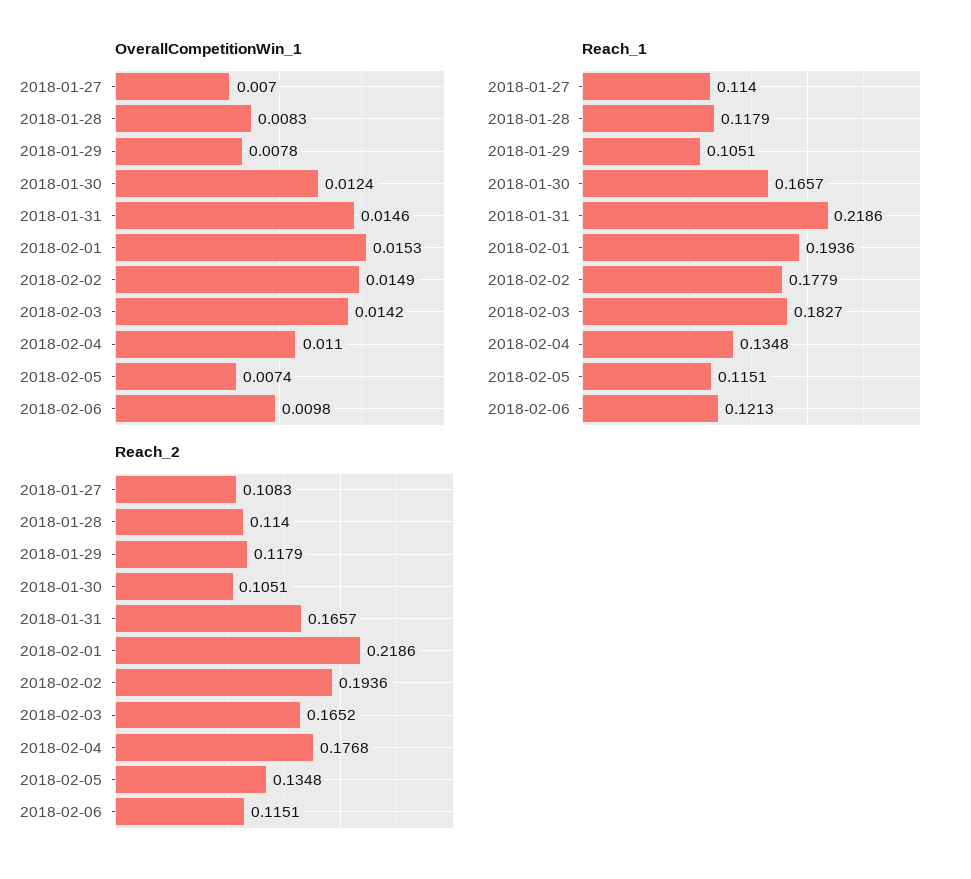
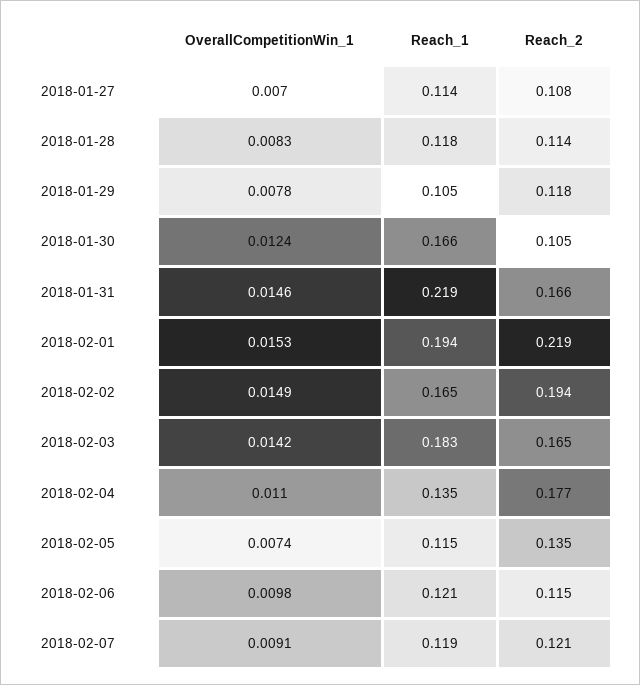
Reach_1, 2018-02-02: 0.1779 -> 0.165
OverallCompetitionWin_1, 2018-02-07: none -> 0.0091
Reach_1, 2018-02-07: none -> 0.119
Reach_2, 2018-02-07: none -> 0.121

